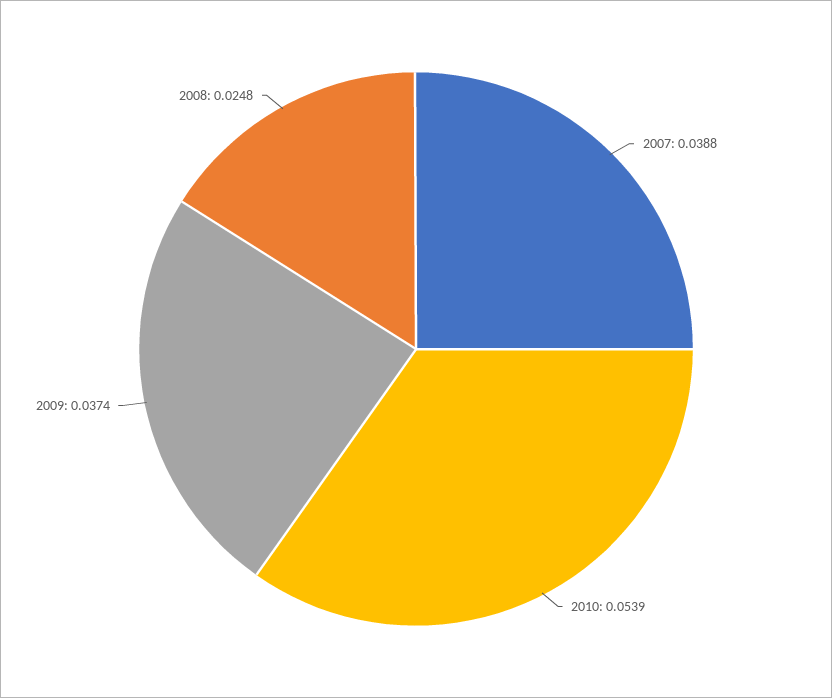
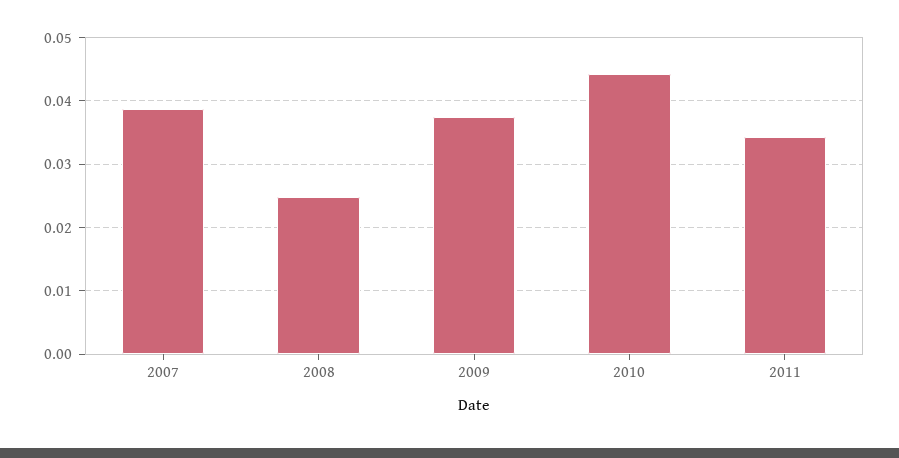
2010: 0.0539 -> 0.044
2011: none -> 0.034

